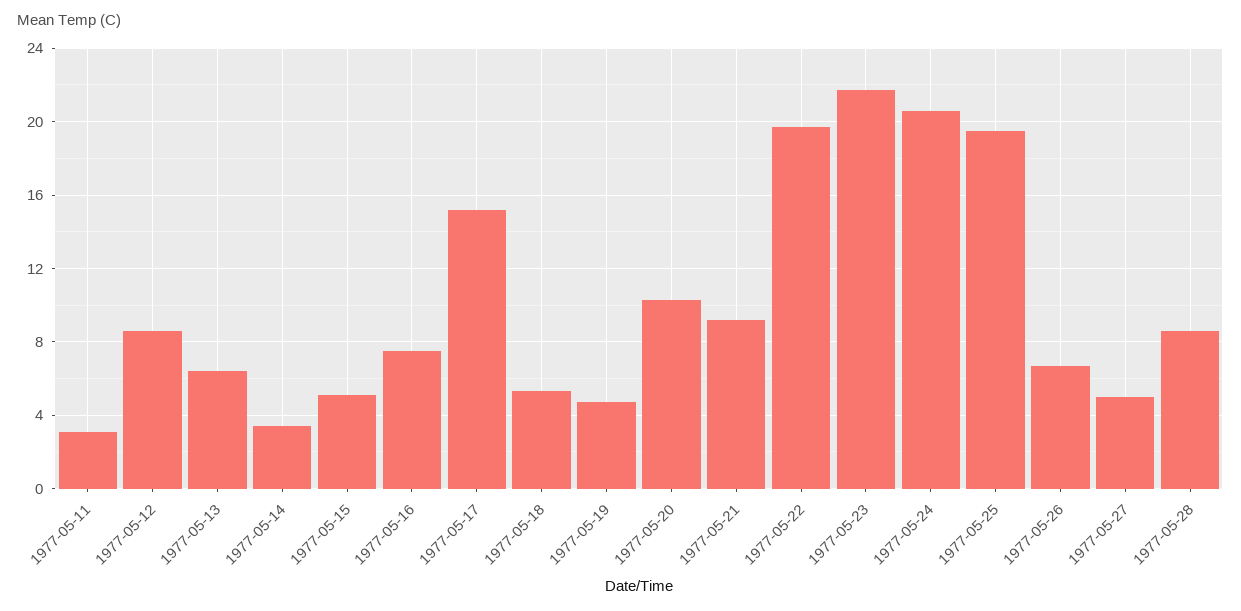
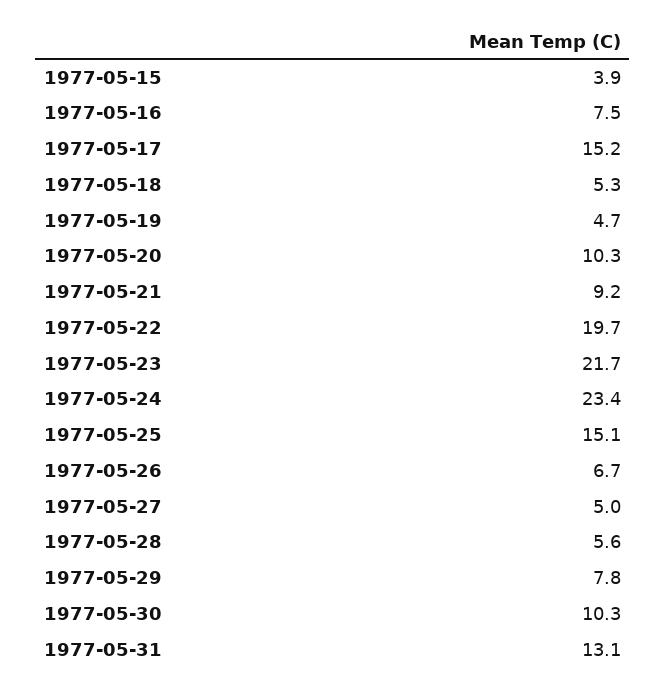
1977-05-11: 3 -> none
1977-05-12: 8.5 -> none
1977-05-13: 6.5 -> none
1977-05-14: 3.5 -> none
1977-05-15: 5 -> 3.9
1977-05-24: 20.5 -> 23.4
1977-05-25: 19.5 -> 15.1
1977-05-28: 8.5 -> 5.6
1977-05-29: none -> 7.8
1977-05-30: none -> 10.3
1977-05-31: none -> 13.1

